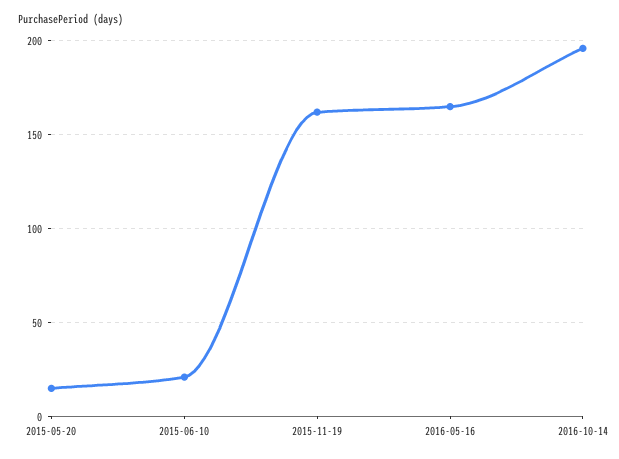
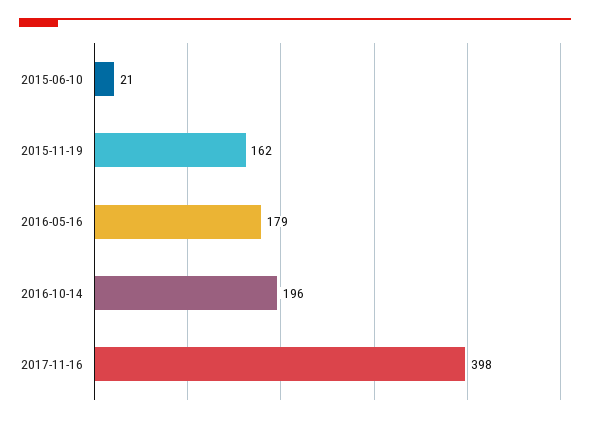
2015-05-20: 15 -> none
2016-05-16: 165 -> 179
2017-11-16: none -> 398

